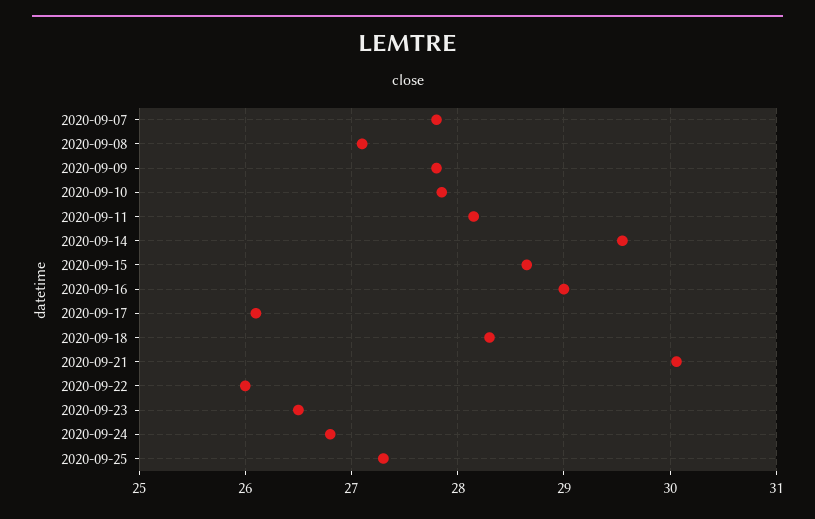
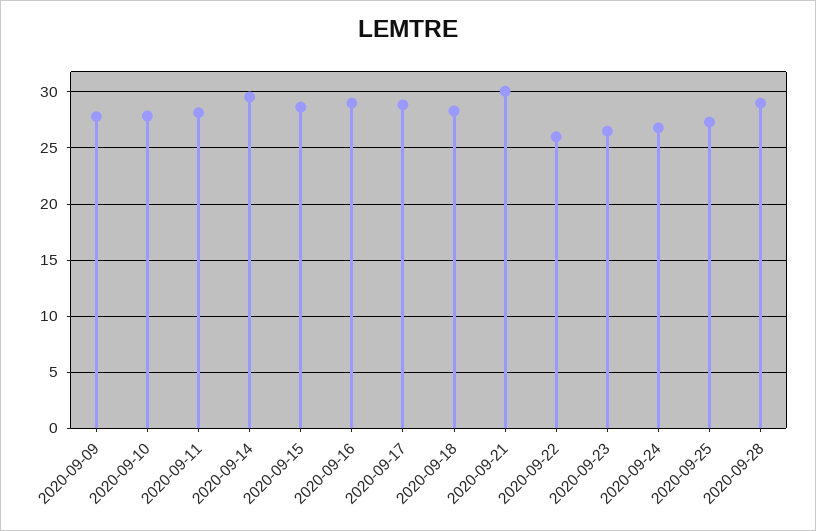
2020-09-07: 27.8 -> none
2020-09-08: 27.1 -> none
2020-09-17: 26.1 -> 29
2020-09-28: none -> 29

